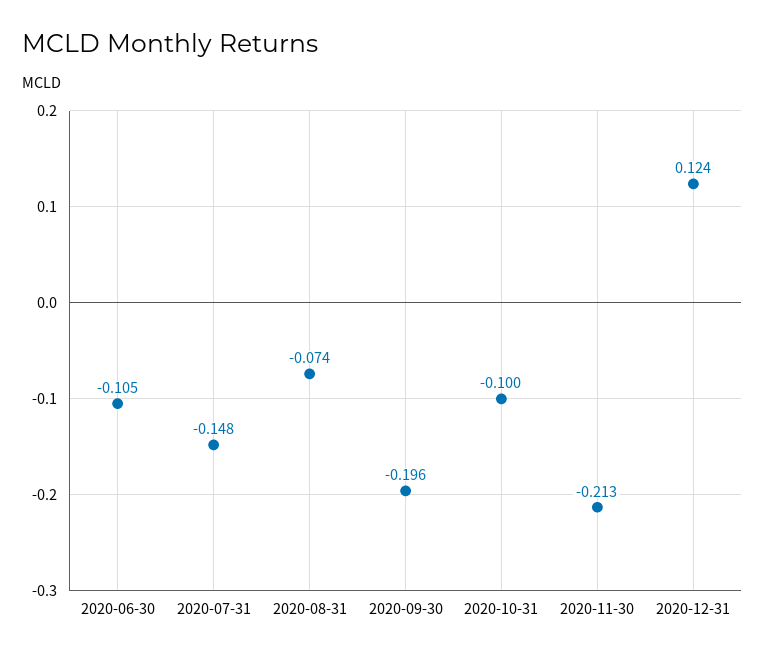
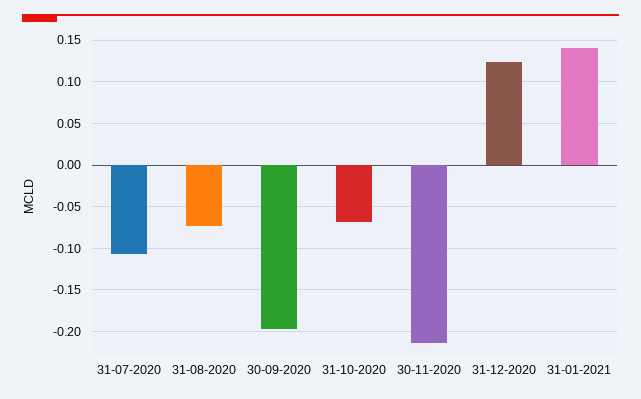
2020-06-30: -0.105 -> none
2020-07-31: -0.148 -> -0.11
2020-10-31: -0.1 -> -0.07
31-01-2021: none -> 0.14

